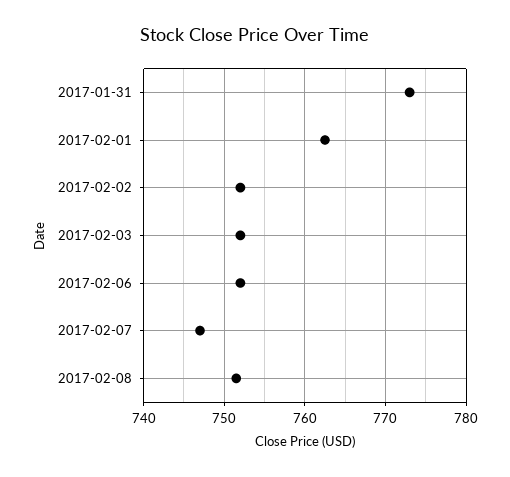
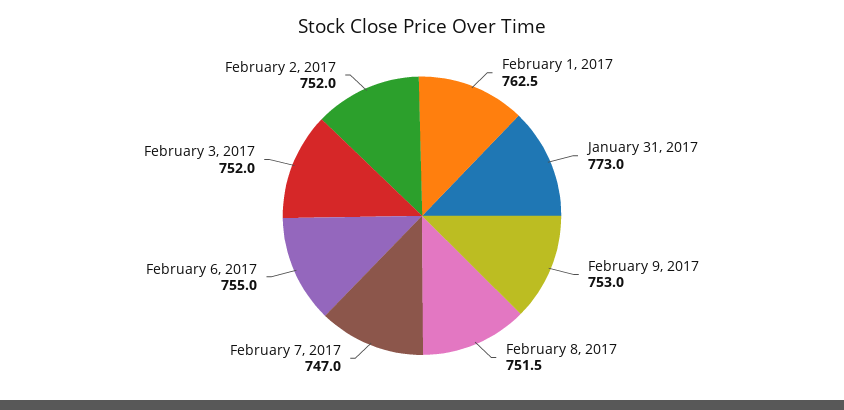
2017-02-06: 752 -> 755
February 9, 2017: none -> 753

